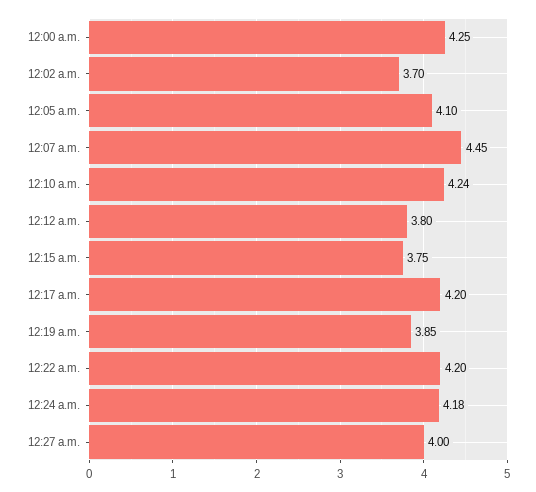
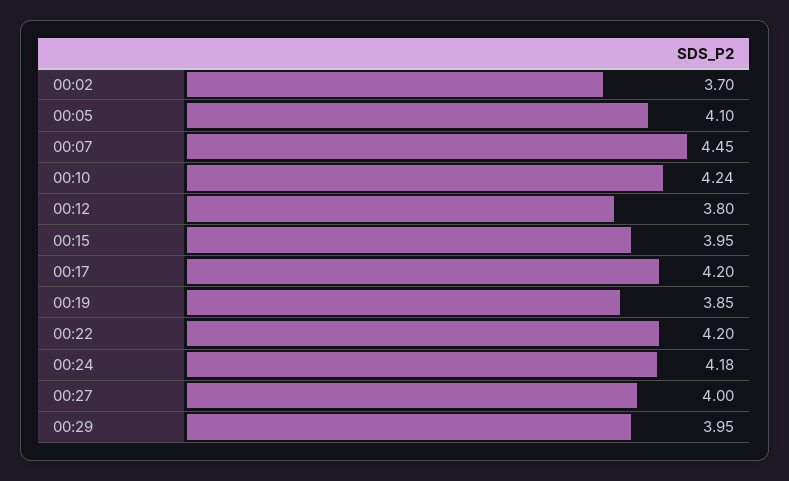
12:00 a.m.: 4.25 -> none
12:15 a.m.: 3.75 -> 3.95
00:29: none -> 3.95

